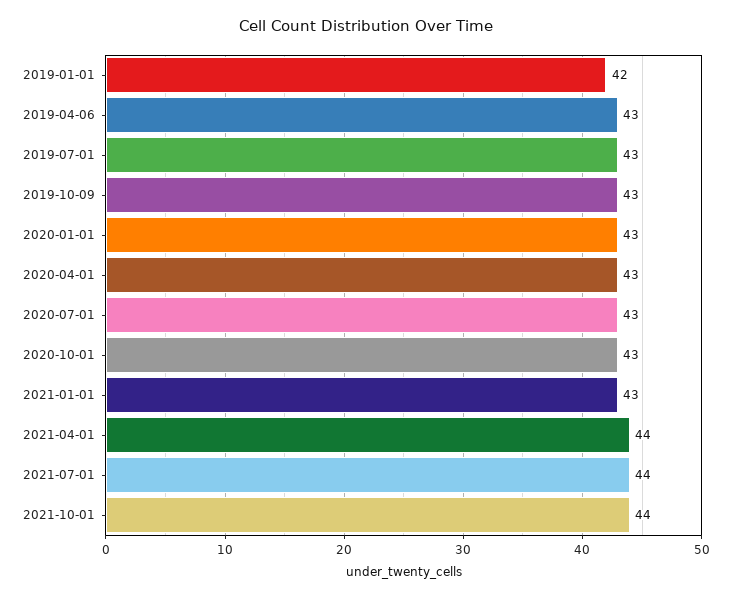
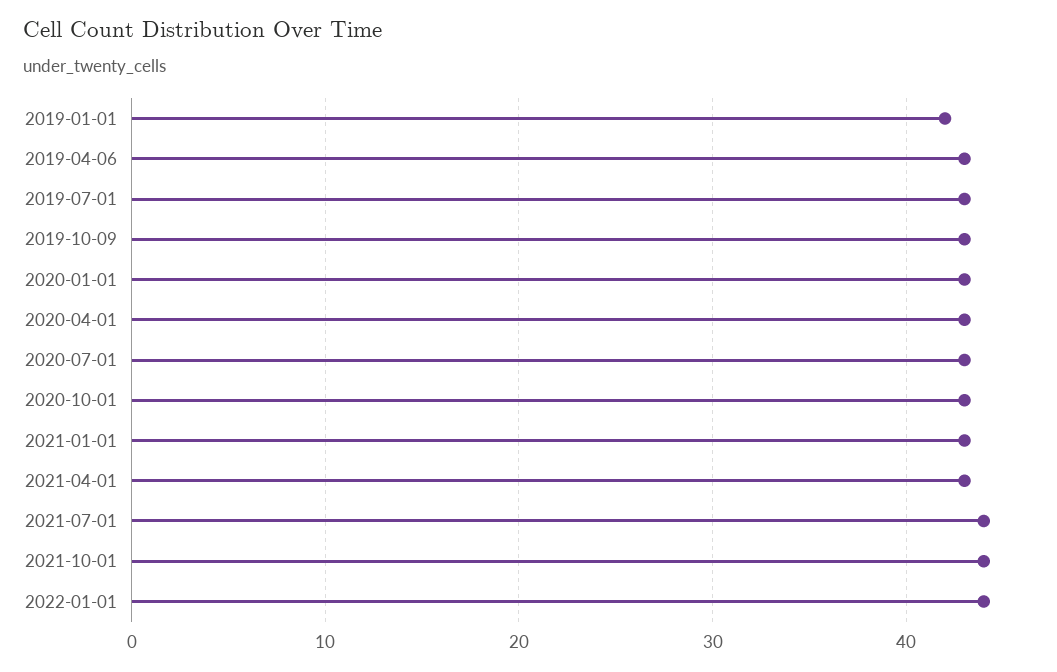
2021-04-01: 44 -> 43
2022-01-01: none -> 44

